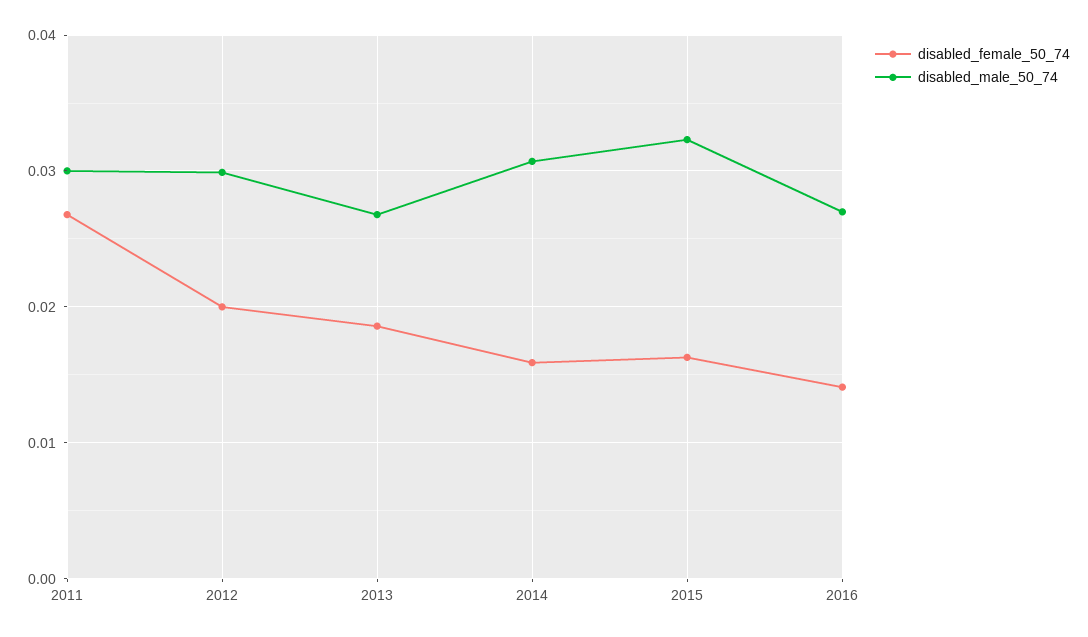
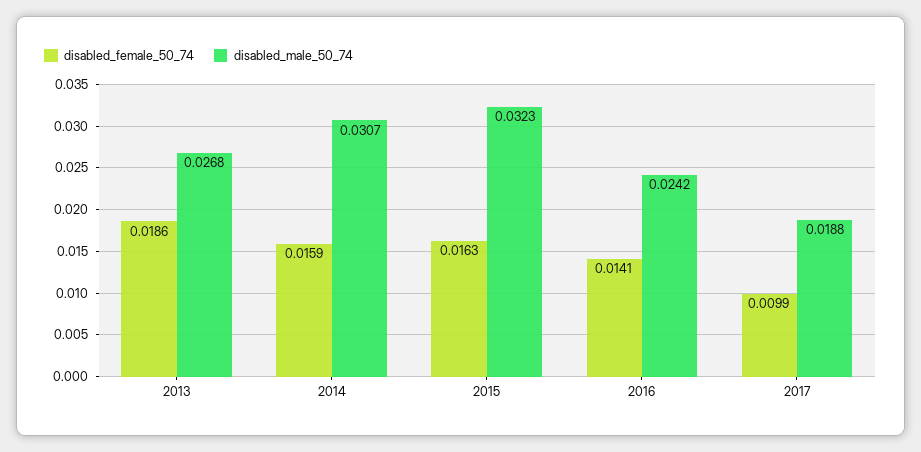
disabled_female_50_74, 2011: 0.027 -> none
disabled_male_50_74, 2011: 0.03 -> none
disabled_female_50_74, 2012: 0.02 -> none
disabled_male_50_74, 2012: 0.03 -> none
disabled_male_50_74, 2016: 0.027 -> 0.0242
disabled_female_50_74, 2017: none -> 0.0099
disabled_male_50_74, 2017: none -> 0.0188

